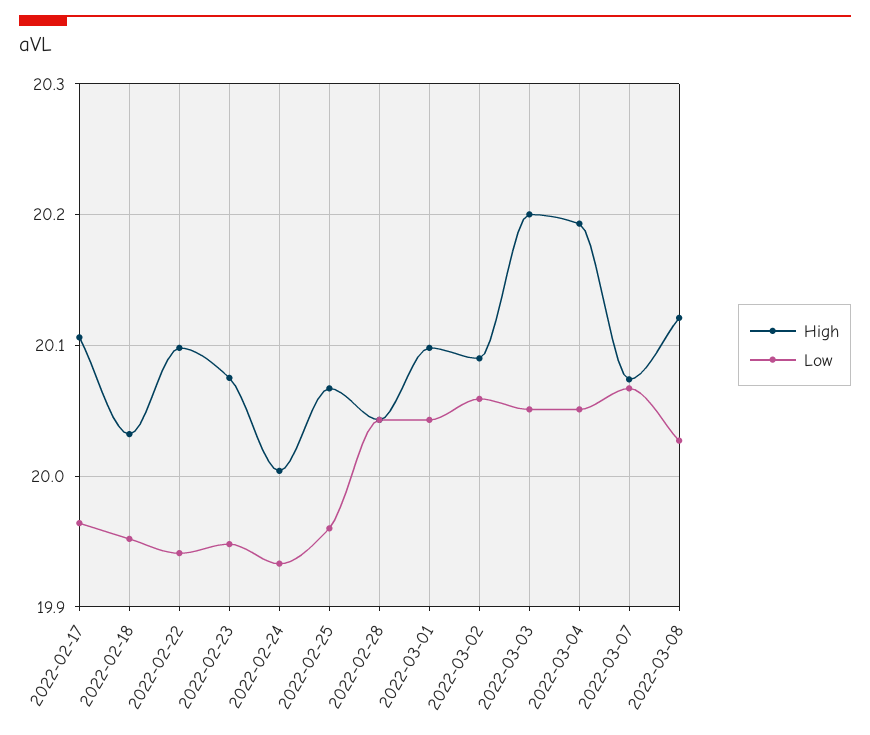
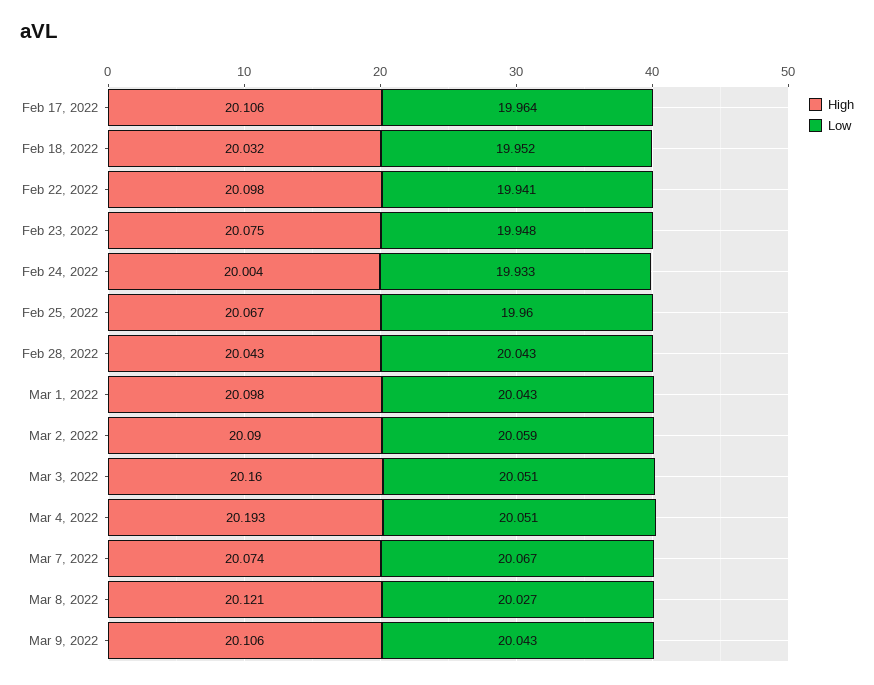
High, 2022-03-03: 20.2 -> 20.16
High, Mar 9, 2022: none -> 20.106
Low, Mar 9, 2022: none -> 20.043

